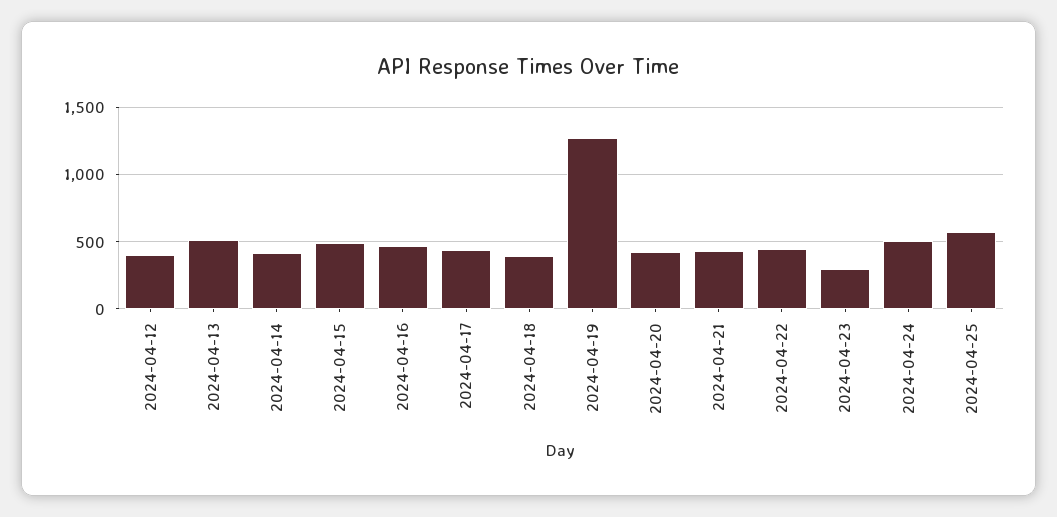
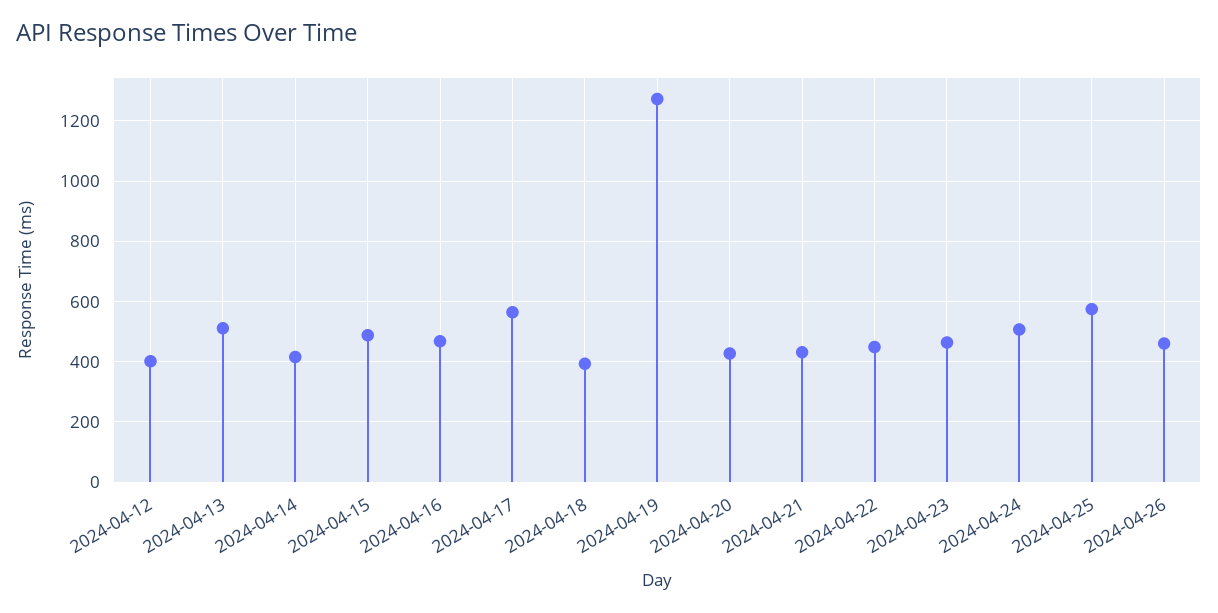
2024-04-17: 450 -> 560
2024-04-23: 300 -> 460
2024-04-26: none -> 460

